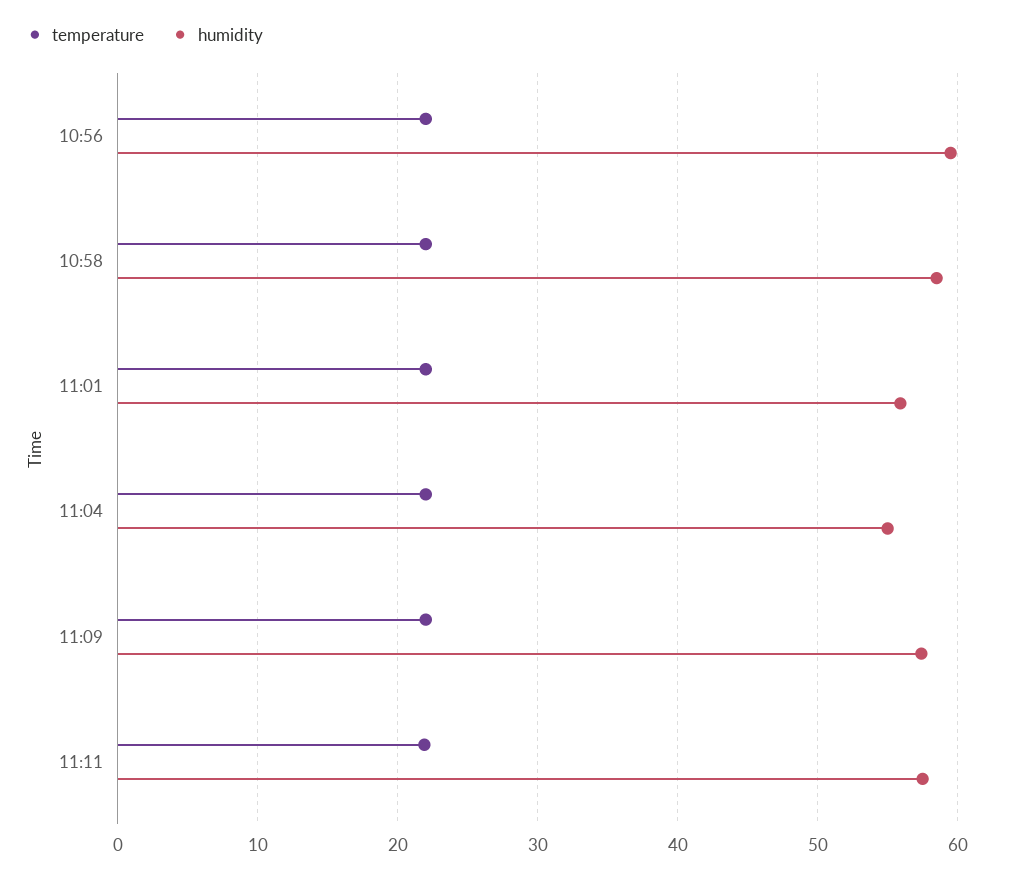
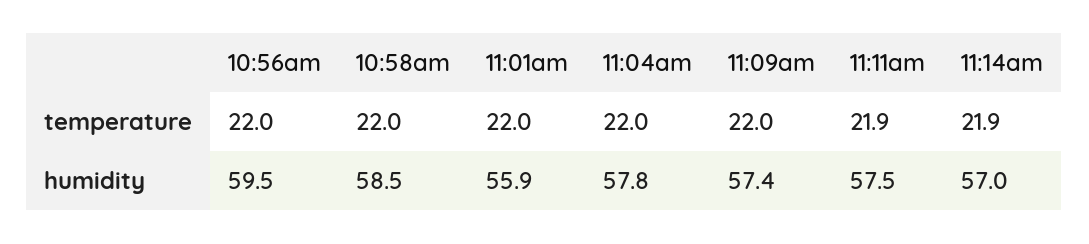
humidity, 11:04: 55 -> 57.8
temperature, 11:14am: none -> 21.9
humidity, 11:14am: none -> 57

